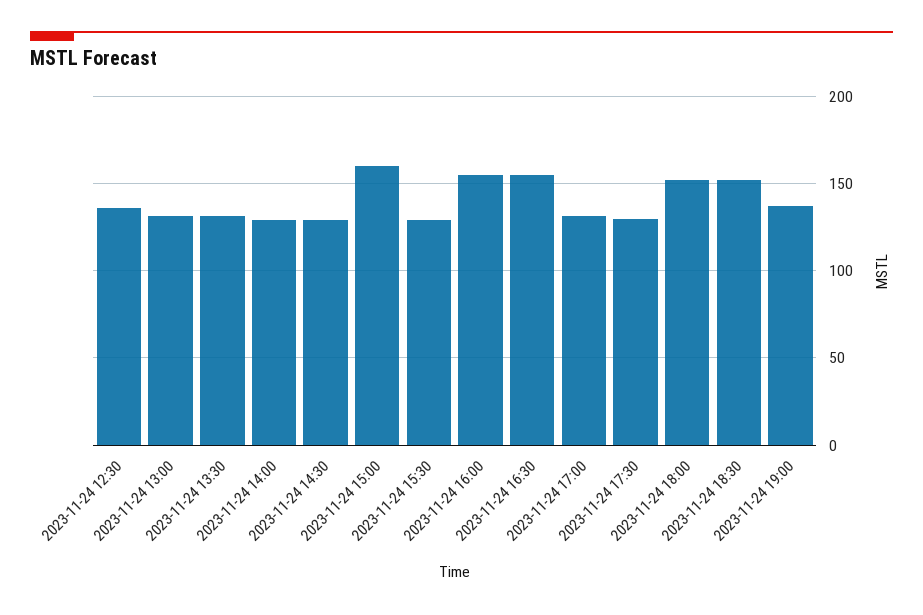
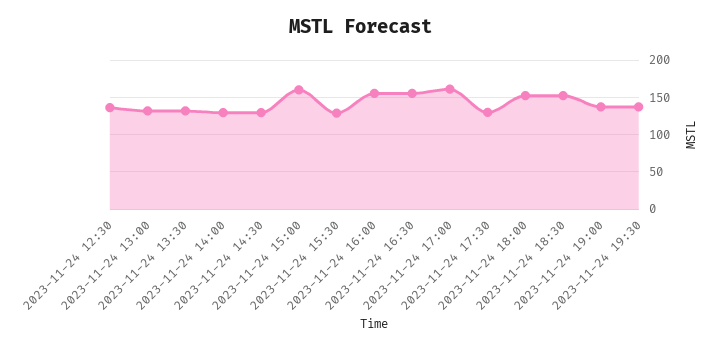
2023-11-24 17:00: 130 -> 160
2023-11-24 19:30: none -> 140

